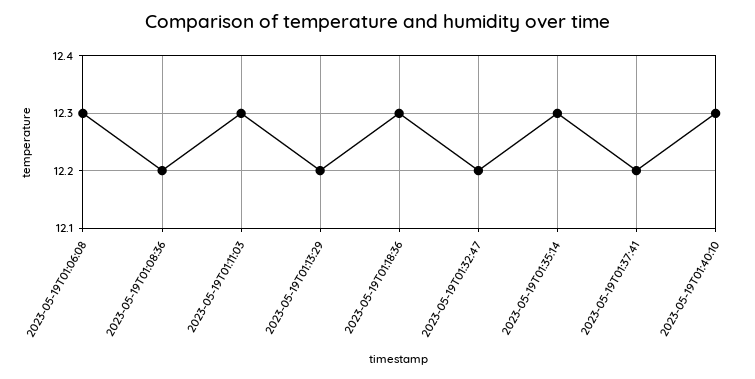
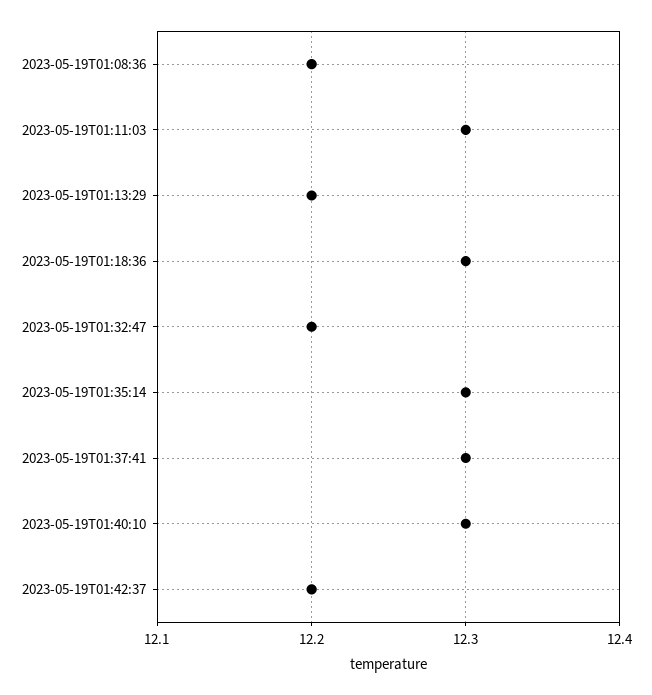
2023-05-19T01:06:08: 12.3 -> none
2023-05-19T01:37:41: 12.2 -> 12.3
2023-05-19T01:42:37: none -> 12.2

